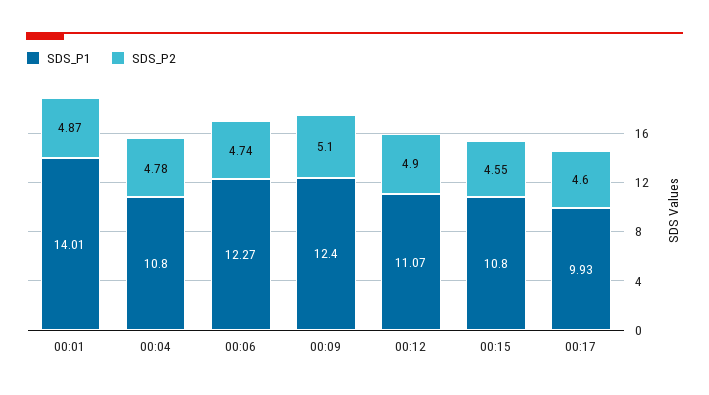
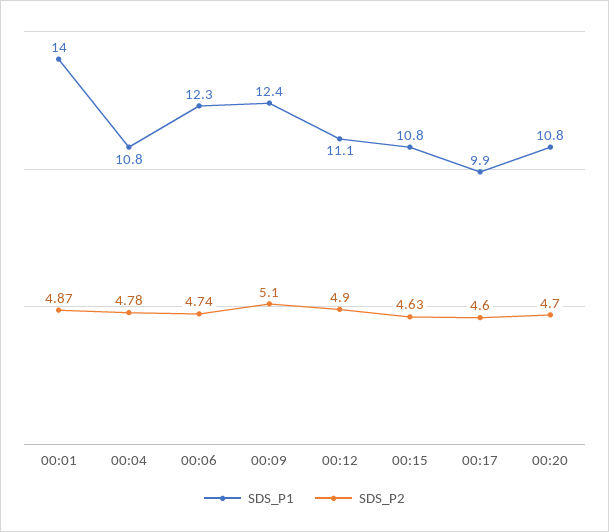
SDS_P2, 00:15: 4.55 -> 4.63
SDS_P1, 00:20: none -> 10.8
SDS_P2, 00:20: none -> 4.7

